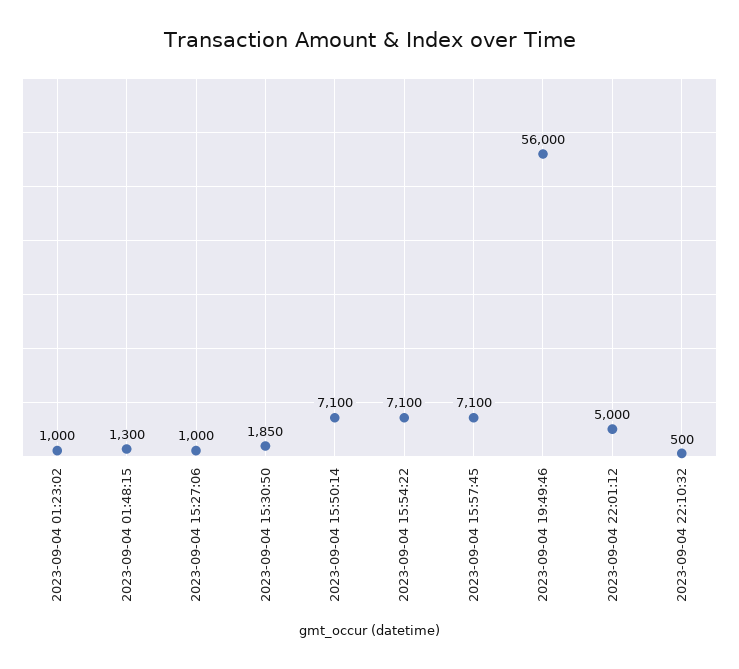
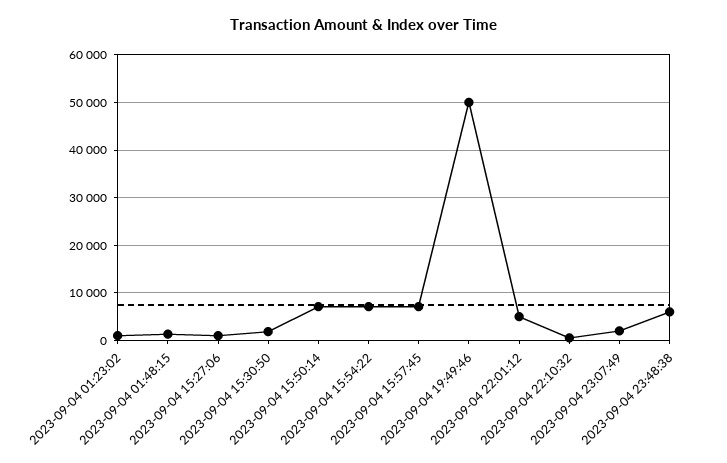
2023-09-04 19:49:46: 56000 -> 50000
2023-09-04 23:07:49: none -> 2000
2023-09-04 23:48:38: none -> 6000

